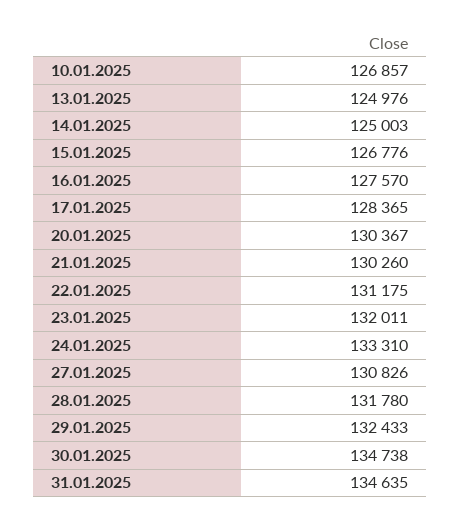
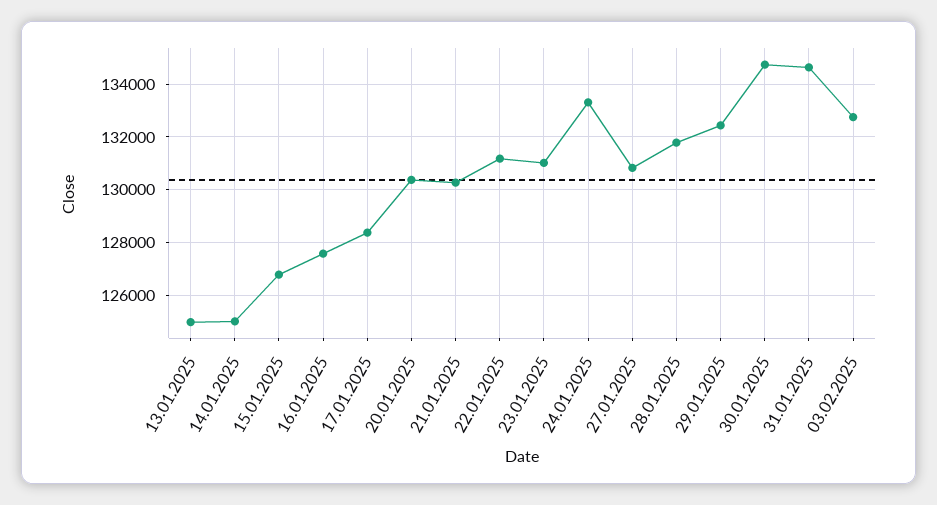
10.01.2025: 126857 -> none
23.01.2025: 132011 -> 131000
03.02.2025: none -> 132750

